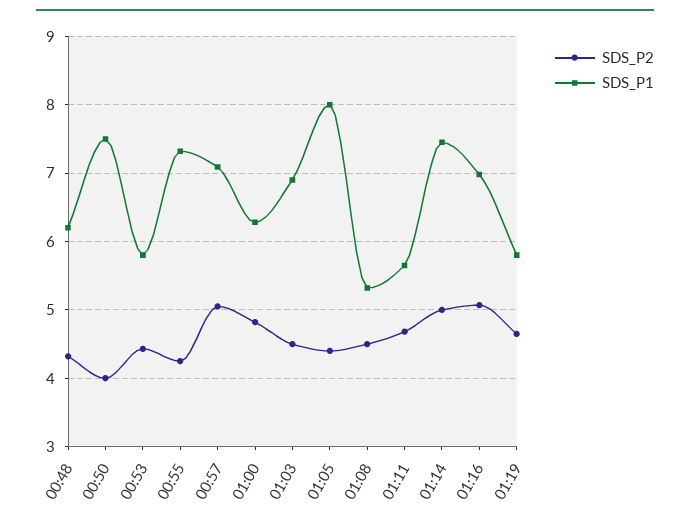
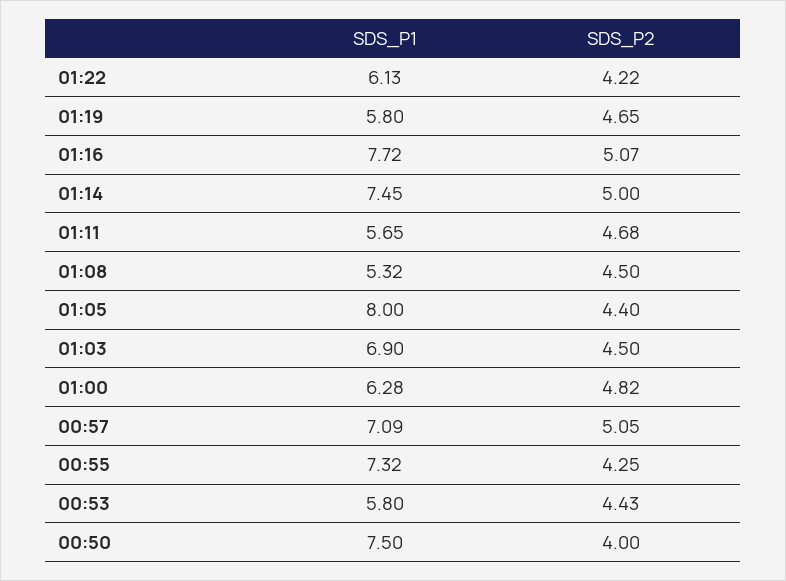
SDS_P2, 00:48: 4.3 -> none
SDS_P1, 00:48: 6.2 -> none
SDS_P1, 01:16: 7 -> 7.72
SDS_P1, 01:22: none -> 6.13
SDS_P2, 01:22: none -> 4.22

